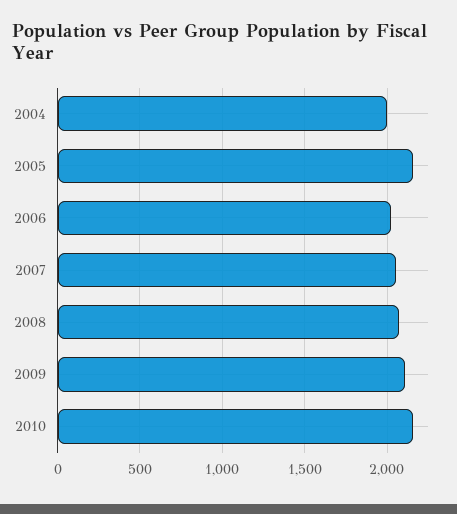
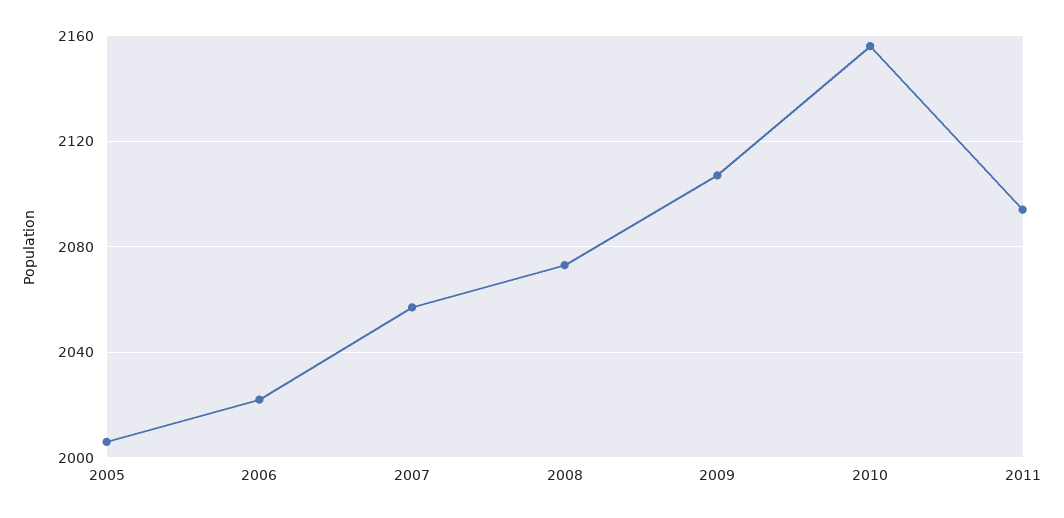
2004: 2000 -> none
2005: 2150 -> 2005
2011: none -> 2095

